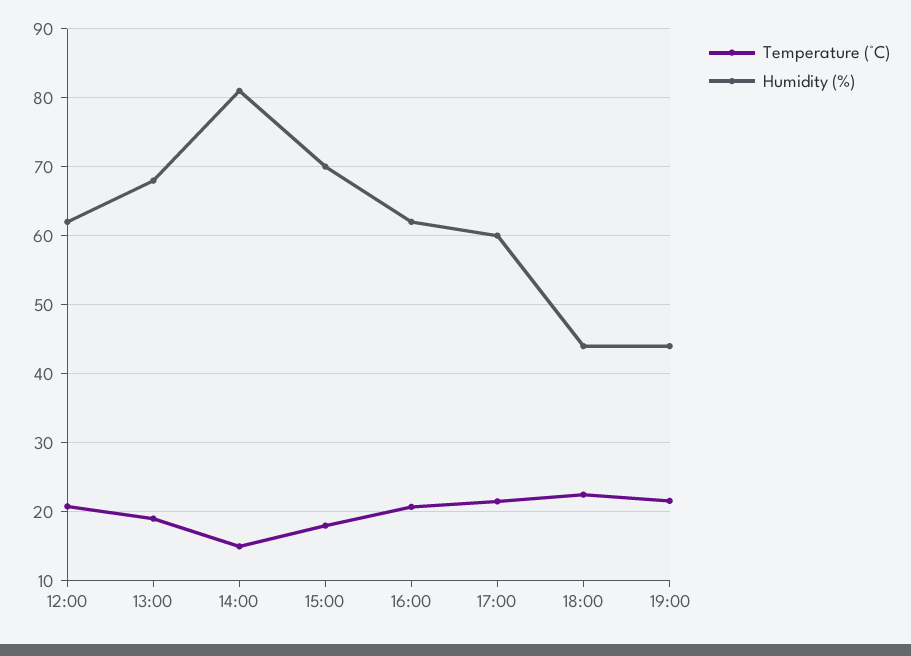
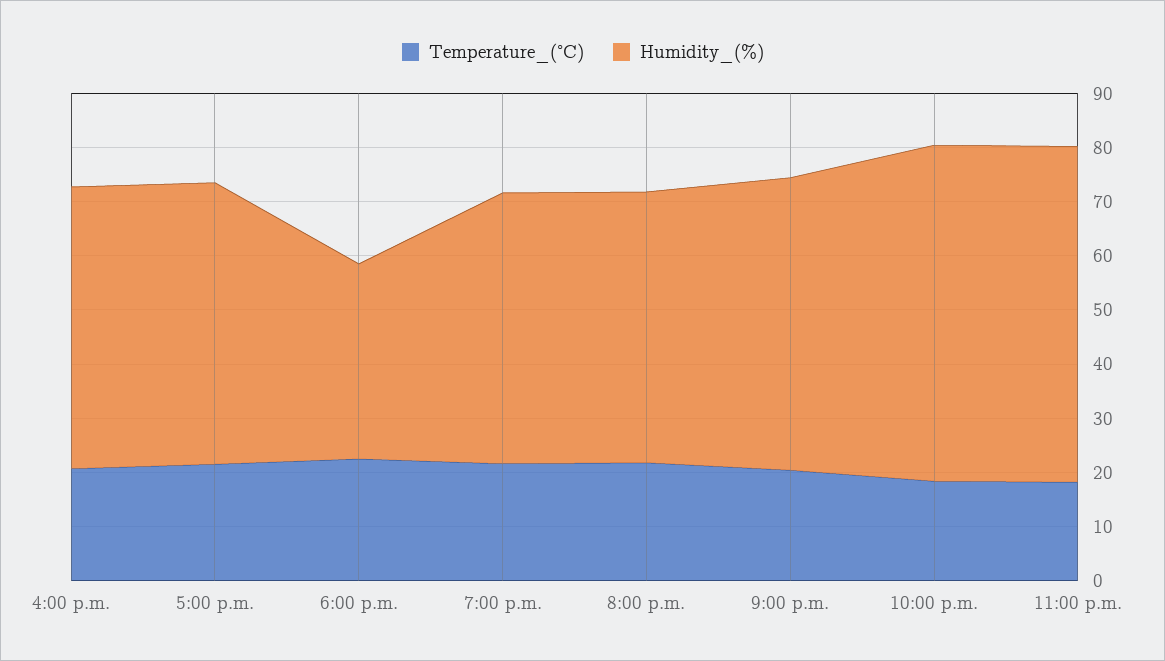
Temperature (°C), 12:00: 21 -> none
Humidity (%), 12:00: 62 -> none
Temperature (°C), 13:00: 19 -> none
Humidity (%), 13:00: 68 -> none
Temperature (°C), 14:00: 15 -> none
Humidity (%), 14:00: 81 -> none
Temperature (°C), 15:00: 18 -> none
Humidity (%), 15:00: 70 -> none
Humidity (%), 16:00: 62 -> 52
Humidity (%), 17:00: 60 -> 52
Humidity (%), 18:00: 44 -> 36
Humidity (%), 19:00: 44 -> 50
Temperature (°C), 8:00 p.m.: none -> 22
Humidity (%), 8:00 p.m.: none -> 50
Temperature (°C), 9:00 p.m.: none -> 20
Humidity (%), 9:00 p.m.: none -> 54
Temperature (°C), 10:00 p.m.: none -> 18
Humidity (%), 10:00 p.m.: none -> 62
Temperature (°C), 11:00 p.m.: none -> 18
Humidity (%), 11:00 p.m.: none -> 62

